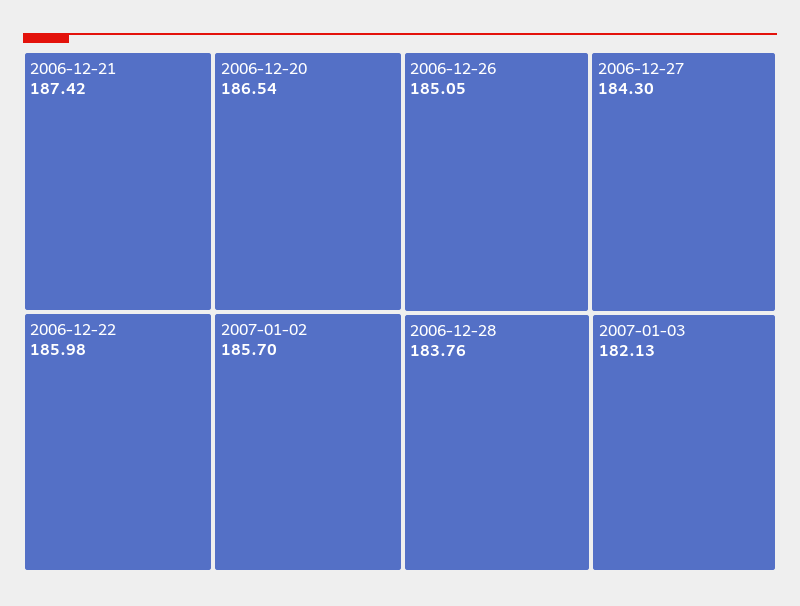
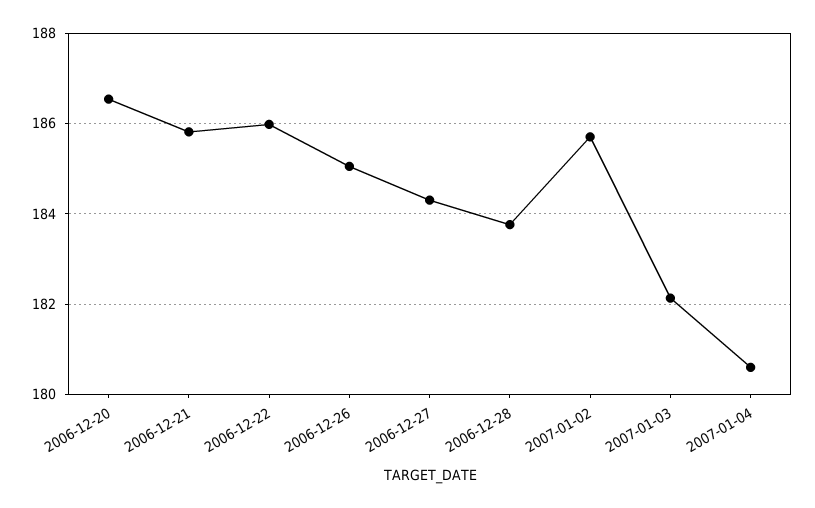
2006-12-21: 187.42 -> 185.8
2007-01-04: none -> 180.6

